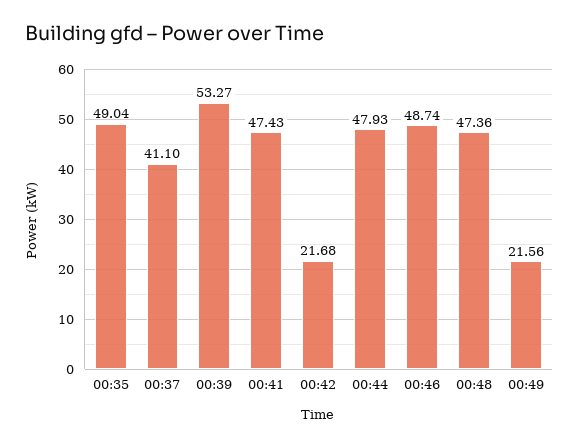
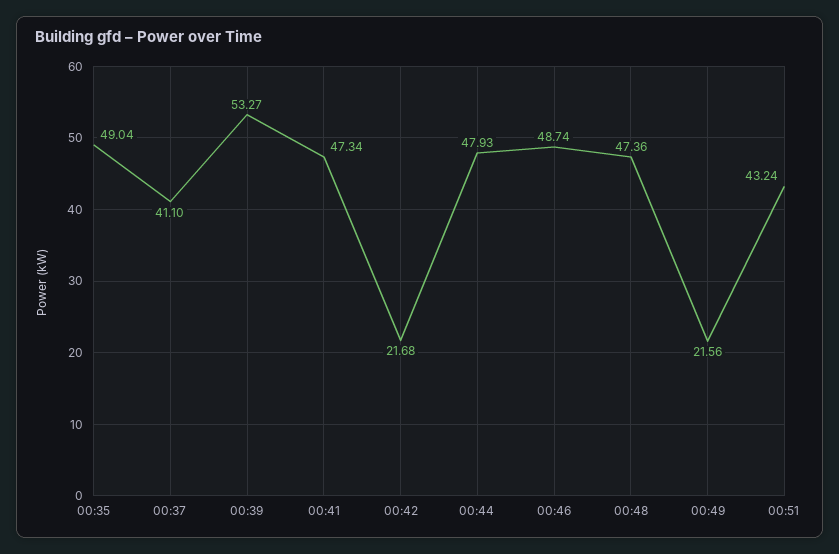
00:41: 47.43 -> 47.34
00:51: none -> 43.24

